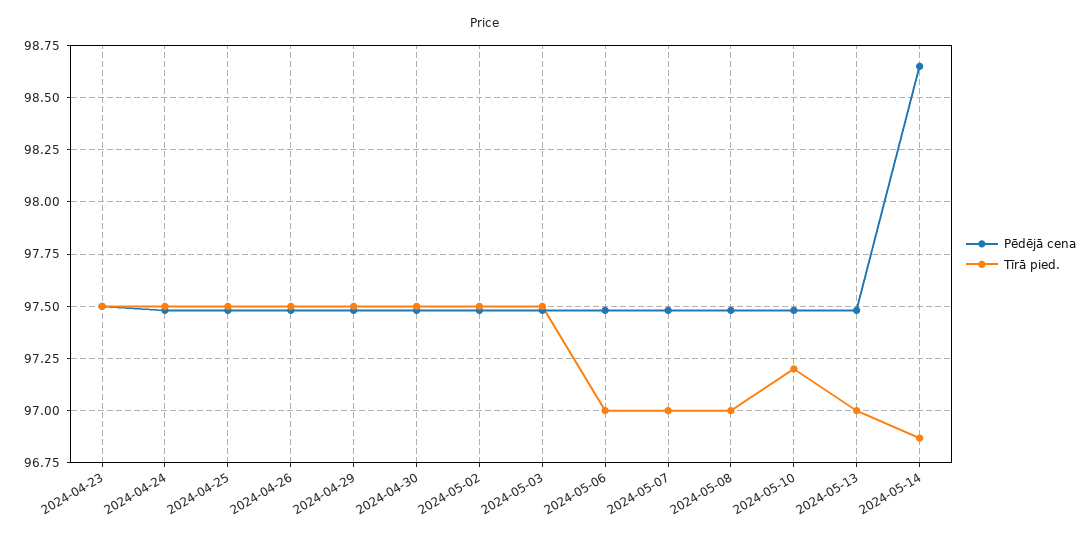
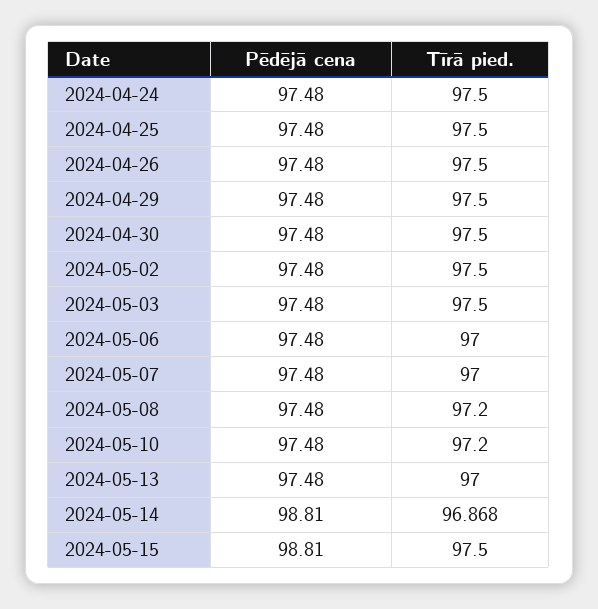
Pēdējā cena, 2024-04-23: 97.5 -> none
Tīrā pied., 2024-04-23: 97.5 -> none
Tīrā pied., 2024-05-08: 97 -> 97.2
Pēdējā cena, 2024-05-14: 98.65 -> 98.81
Pēdējā cena, 2024-05-15: none -> 98.81
Tīrā pied., 2024-05-15: none -> 97.5

